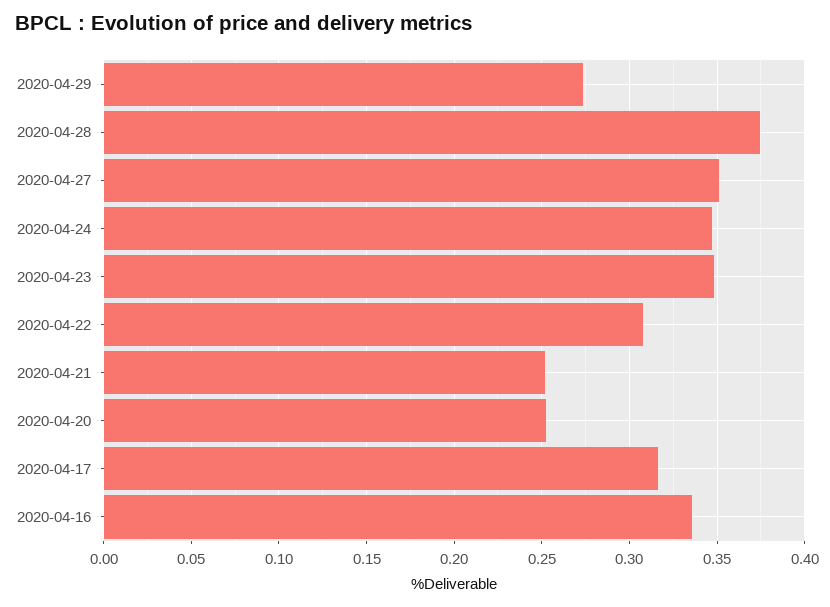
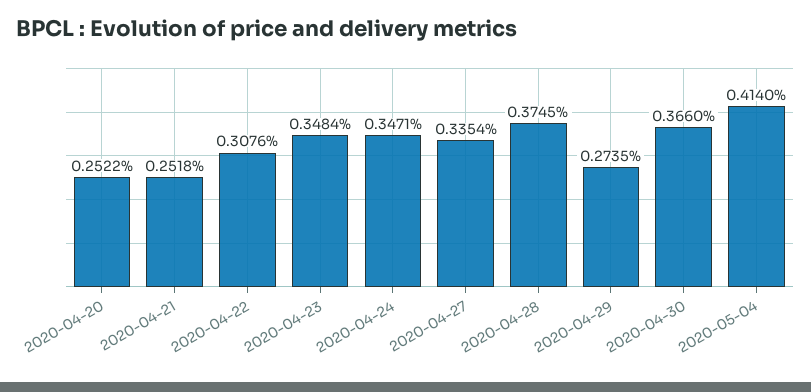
2020-04-27: 0.35 -> 0.3354
2020-04-17: 0.315 -> none
2020-04-16: 0.335 -> none
2020-04-30: none -> 0.366
2020-05-04: none -> 0.414

